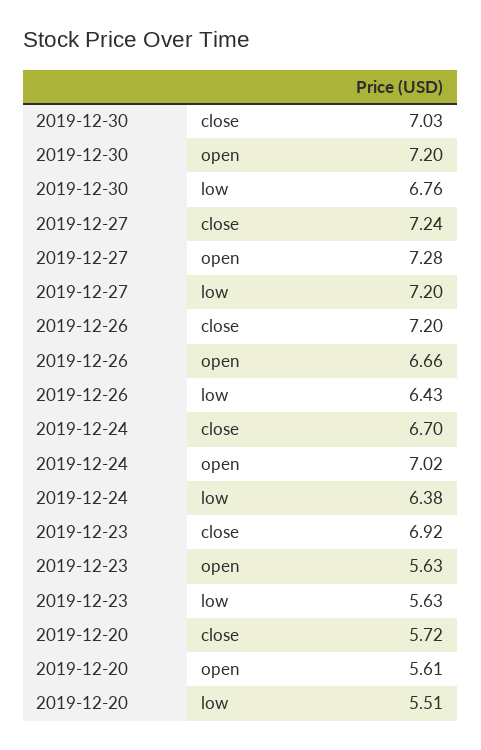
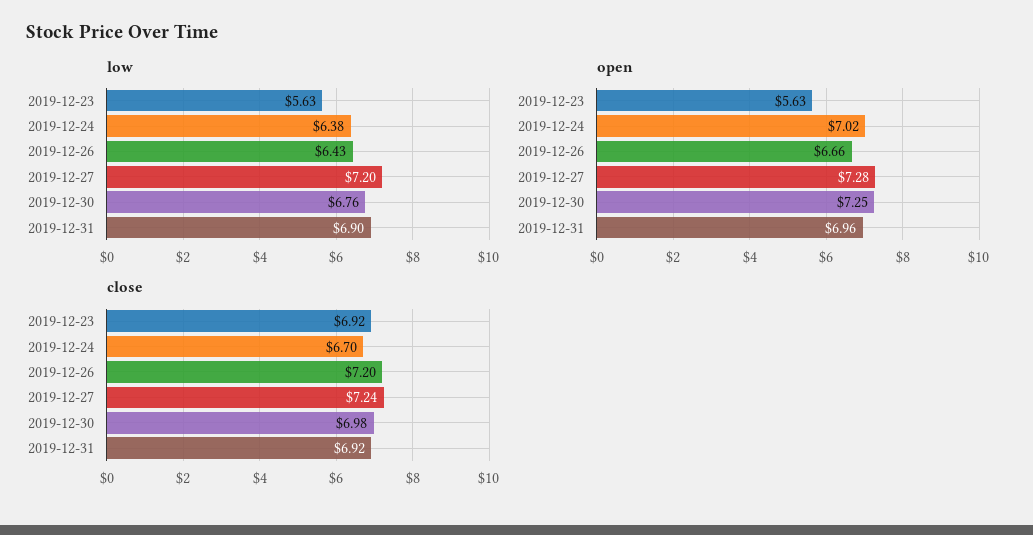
close, 2019-12-30: 7.03 -> 6.98
open, 2019-12-30: 7.2 -> 7.25
close, 2019-12-20: 5.72 -> none
open, 2019-12-20: 5.61 -> none
low, 2019-12-20: 5.51 -> none
low, 2019-12-31: none -> 6.9
open, 2019-12-31: none -> 6.96
close, 2019-12-31: none -> 6.92

